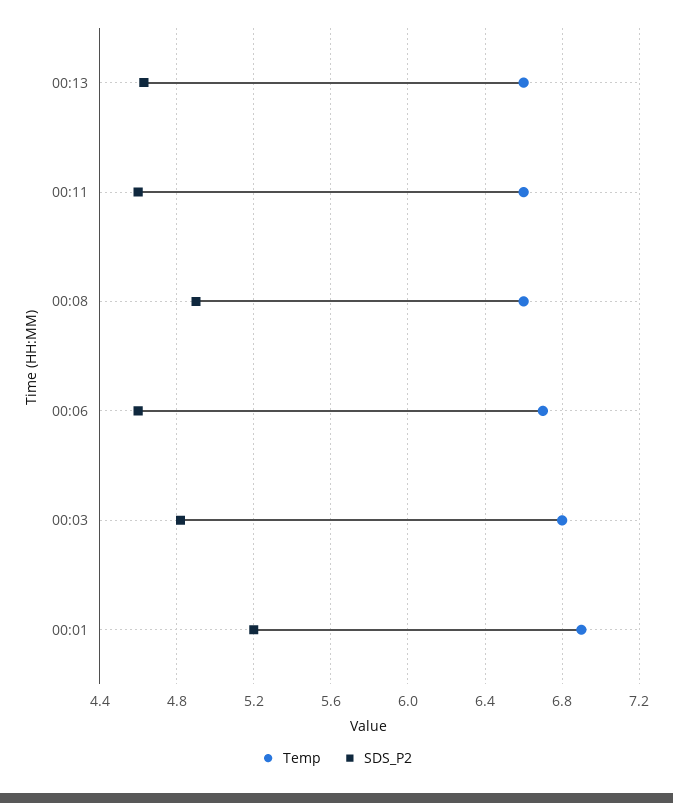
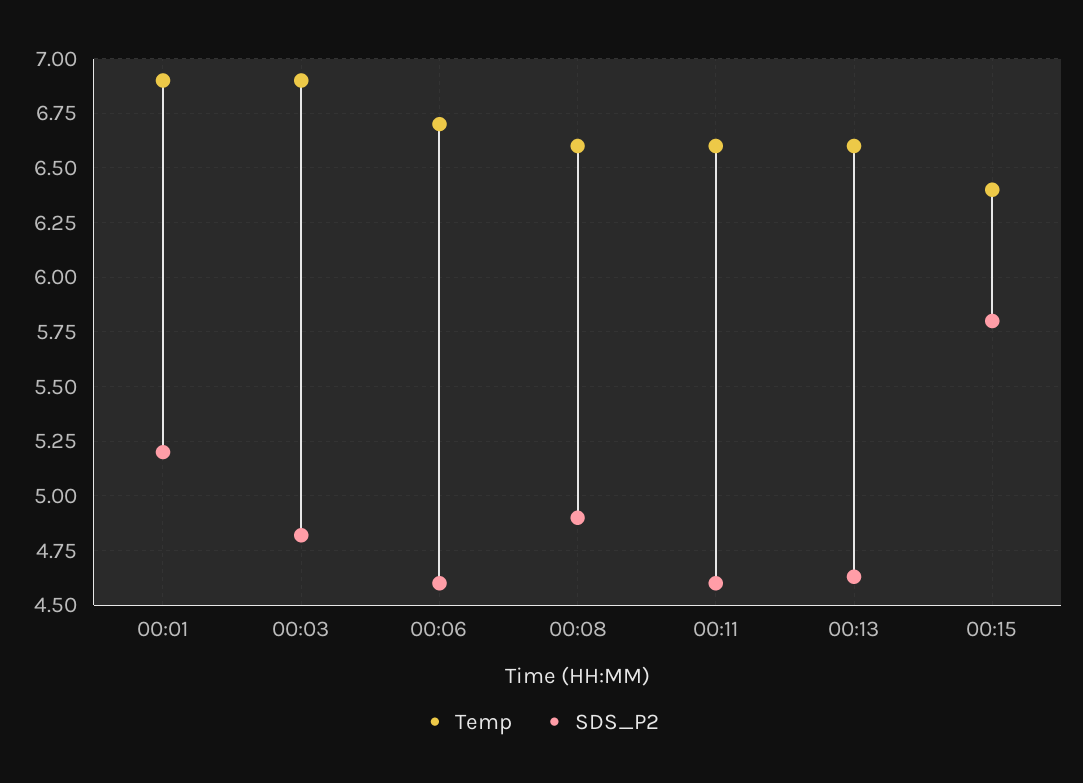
Temp, 00:03: 6.8 -> 6.9
Temp, 00:15: none -> 6.4
SDS_P2, 00:15: none -> 5.8

